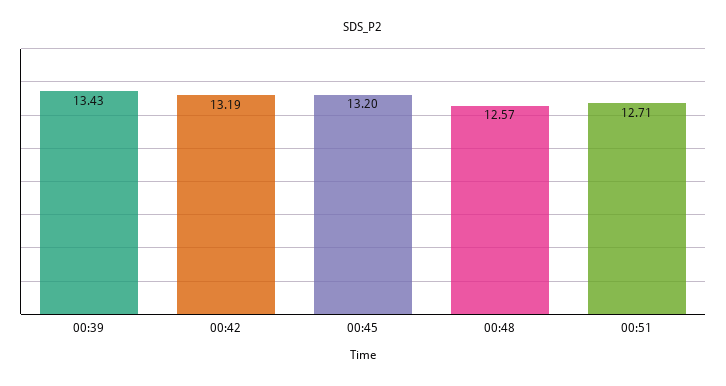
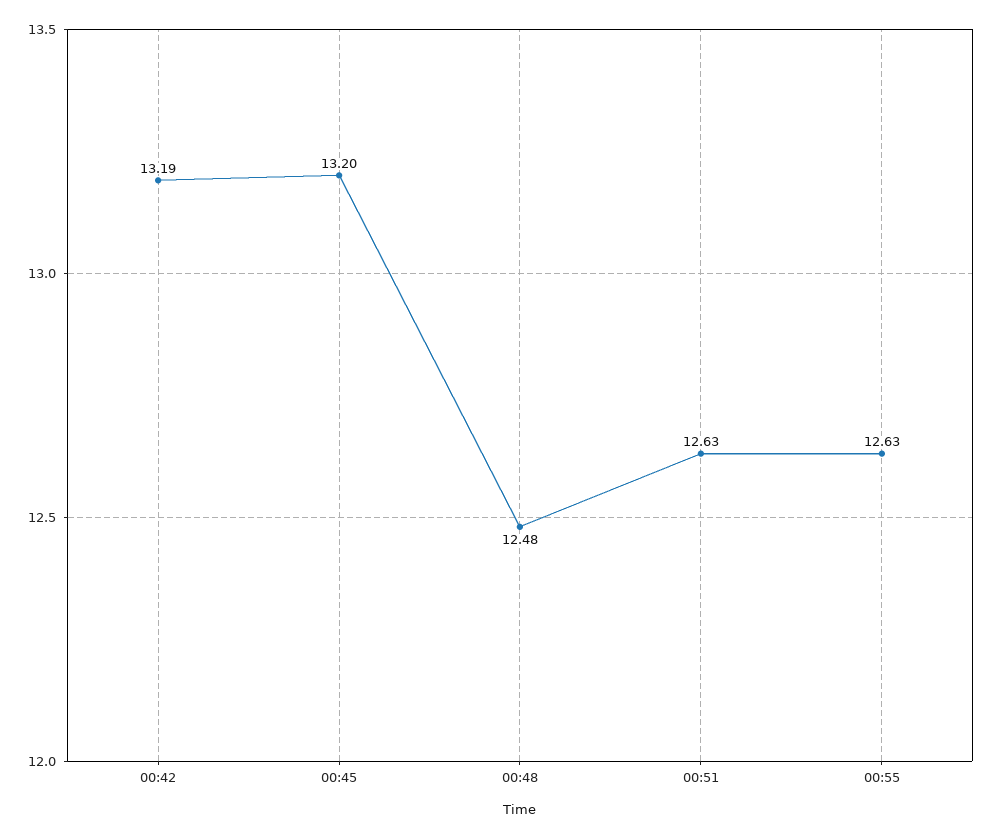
00:39: 13.43 -> none
00:48: 12.57 -> 12.48
00:51: 12.71 -> 12.63
00:55: none -> 12.63

